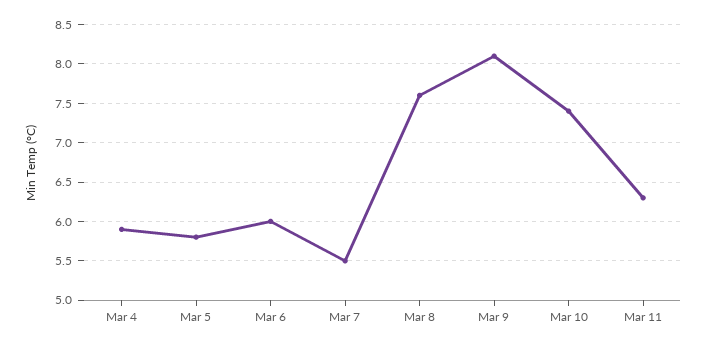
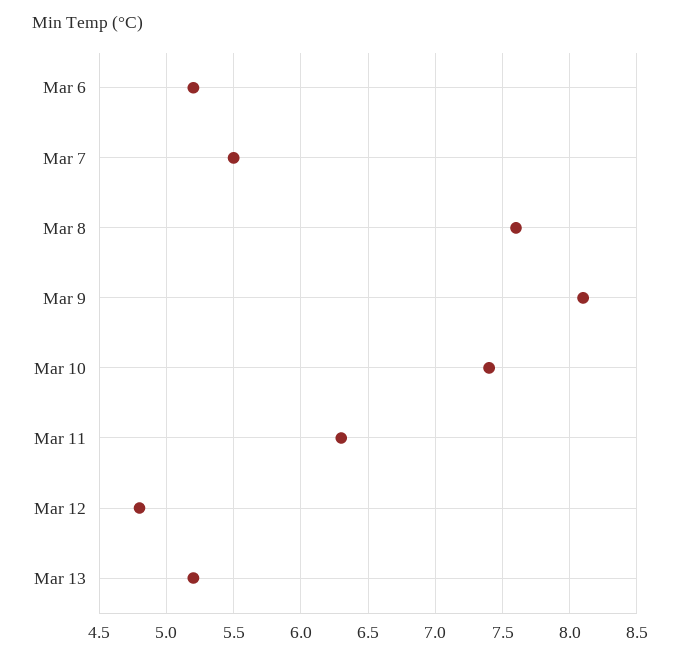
Mar 4: 5.9 -> none
Mar 5: 5.8 -> none
Mar 6: 6 -> 5.2
Mar 12: none -> 4.8
Mar 13: none -> 5.2

